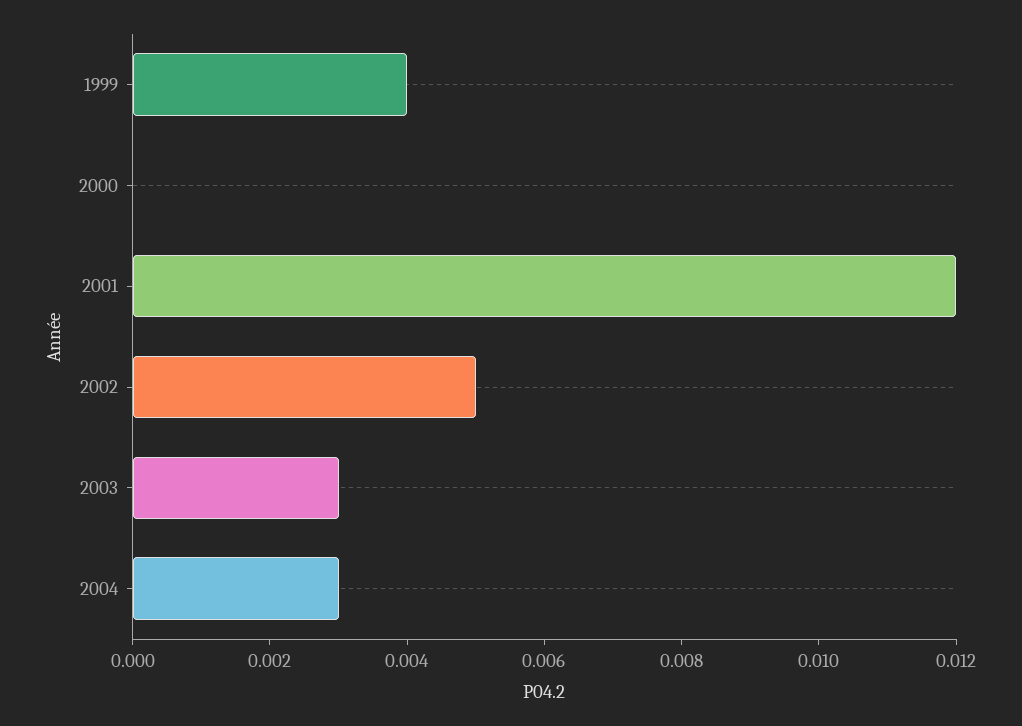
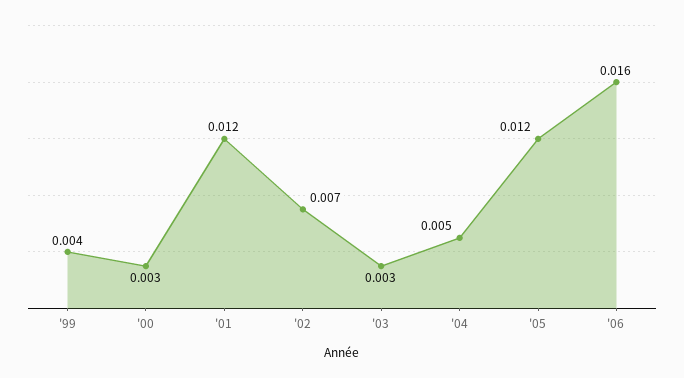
2000: 0 -> 0.003
2002: 0.005 -> 0.007
2004: 0.003 -> 0.005
'05: none -> 0.012
'06: none -> 0.016

